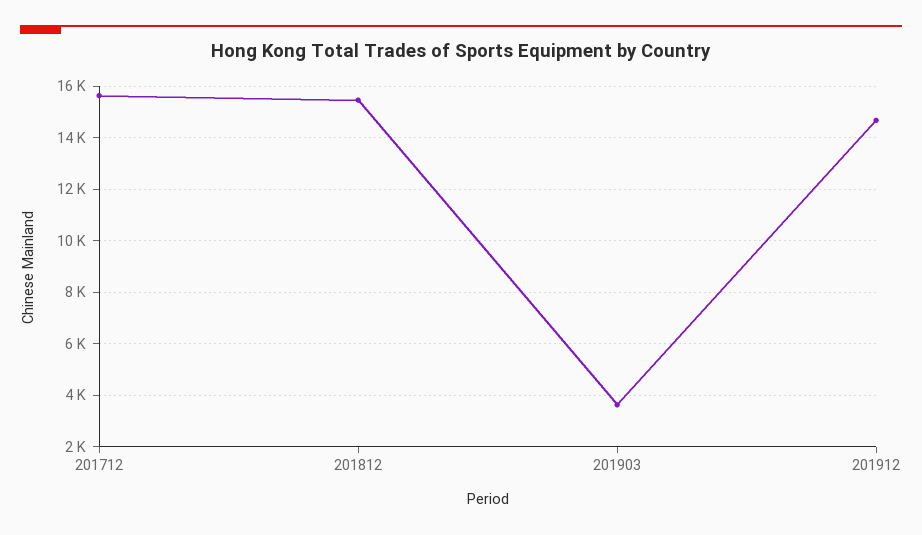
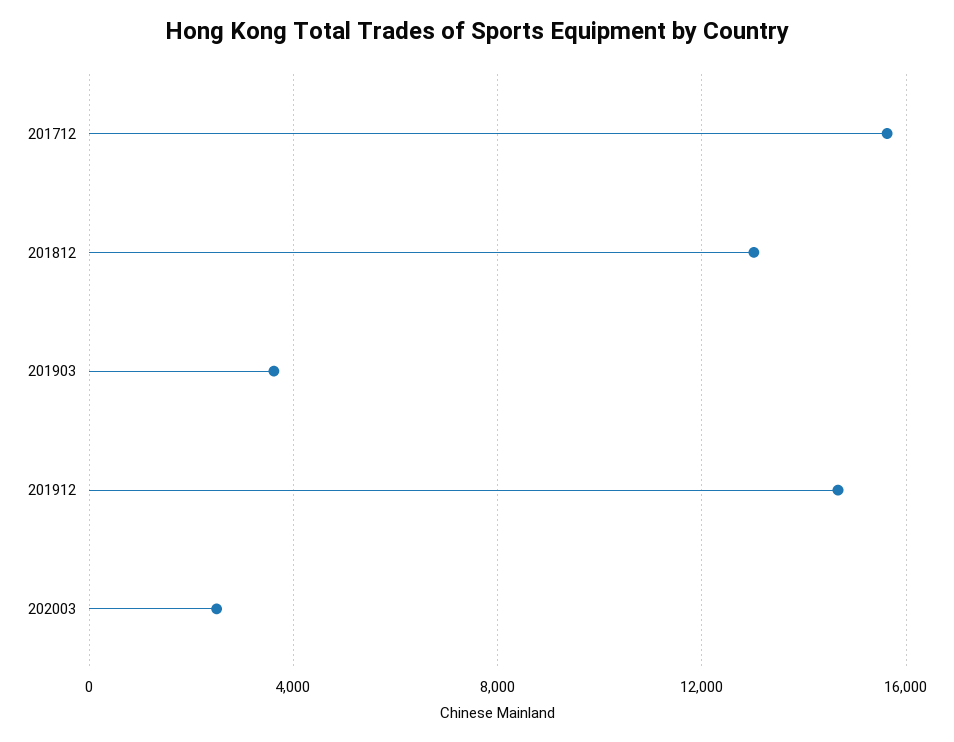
201812: 15500 -> 13000
202003: none -> 2500

